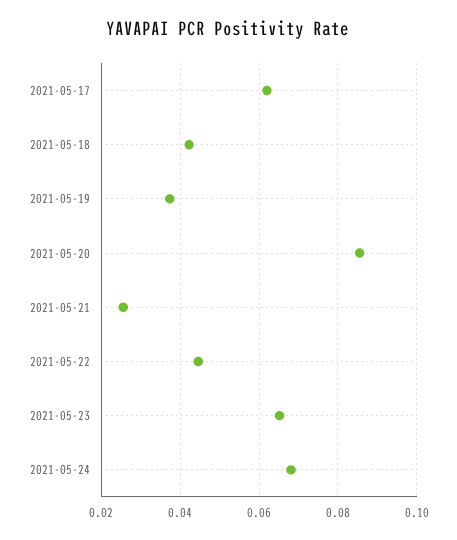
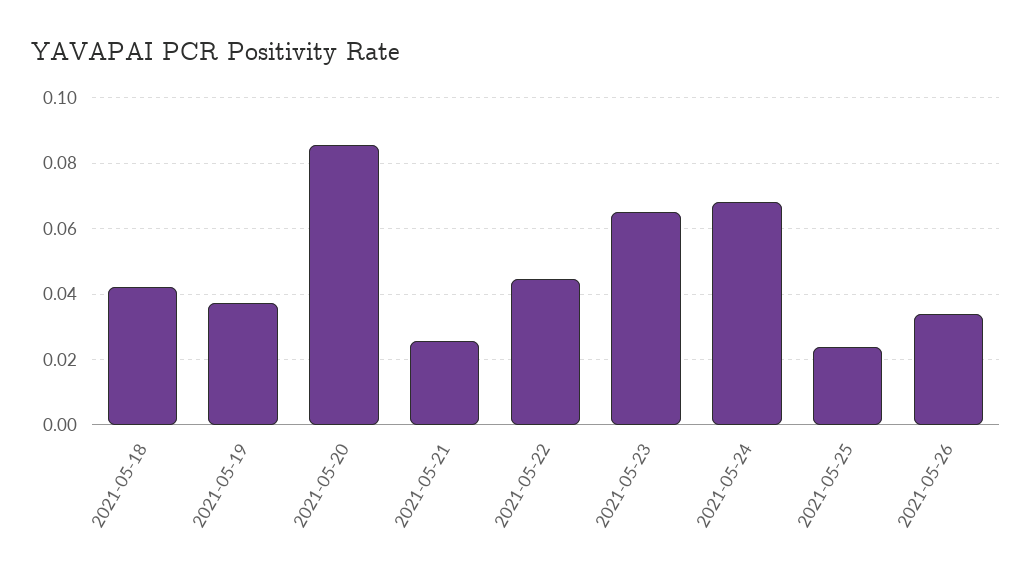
2021-05-17: 0.062 -> none
2021-05-25: none -> 0.024
2021-05-26: none -> 0.034

